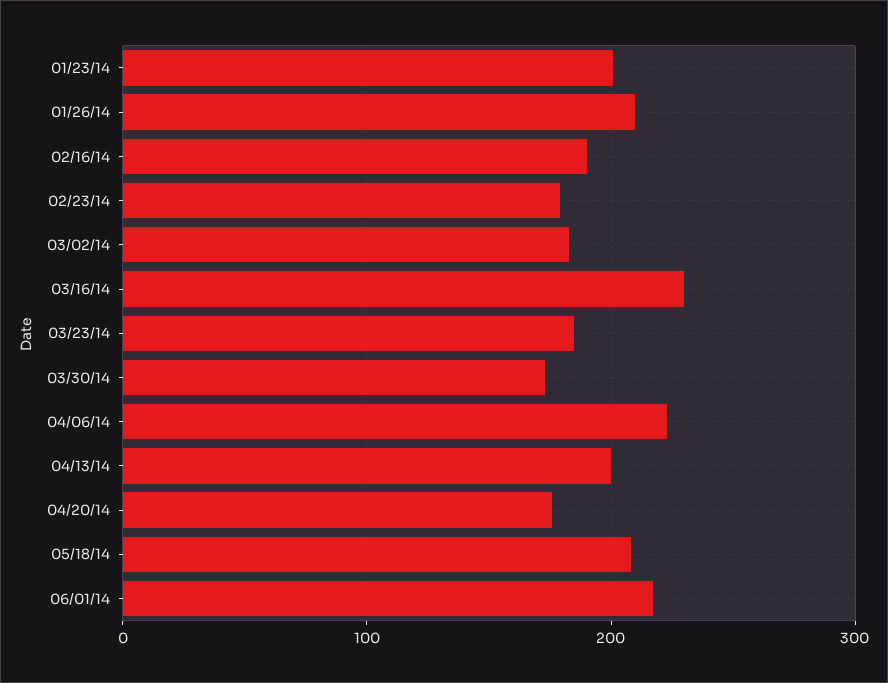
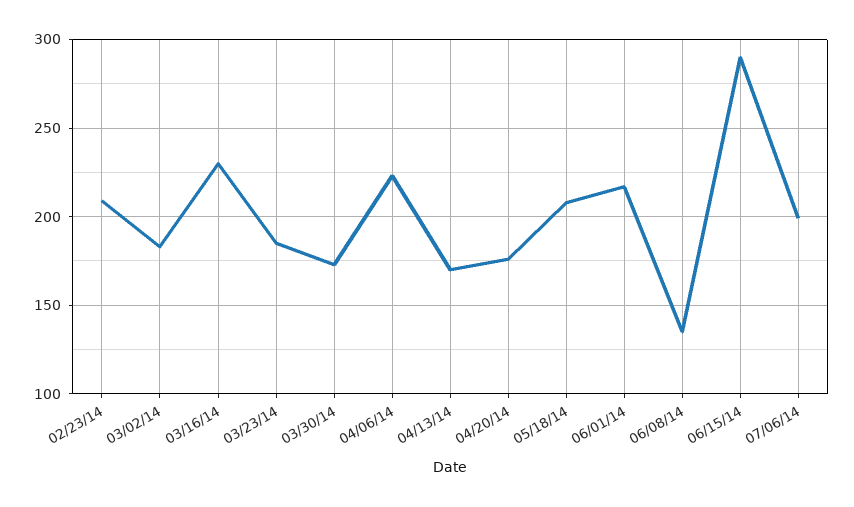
01/23/14: 200 -> none
01/26/14: 210 -> none
02/16/14: 190 -> none
02/23/14: 180 -> 210
04/13/14: 200 -> 170
06/08/14: none -> 135
06/15/14: none -> 290
07/06/14: none -> 200

